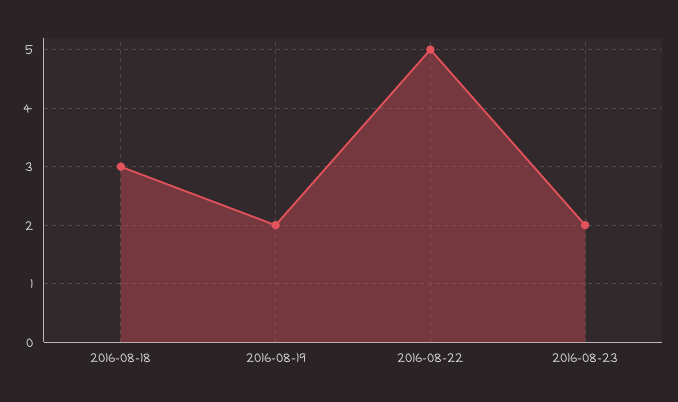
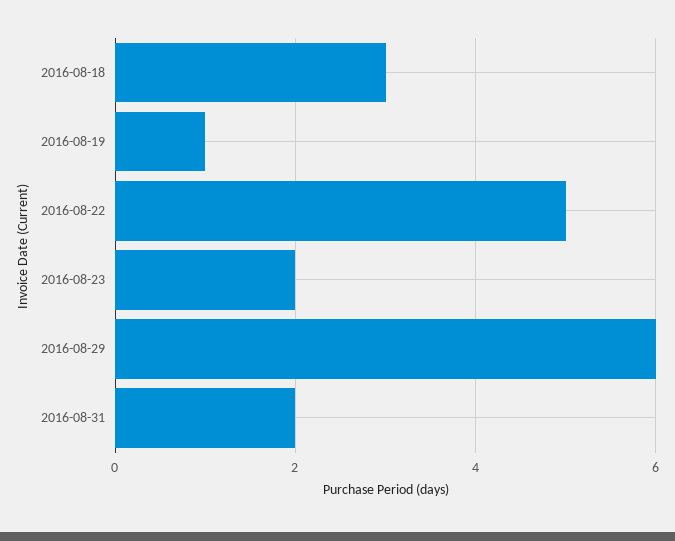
2016-08-19: 2 -> 1
2016-08-29: none -> 6
2016-08-31: none -> 2

